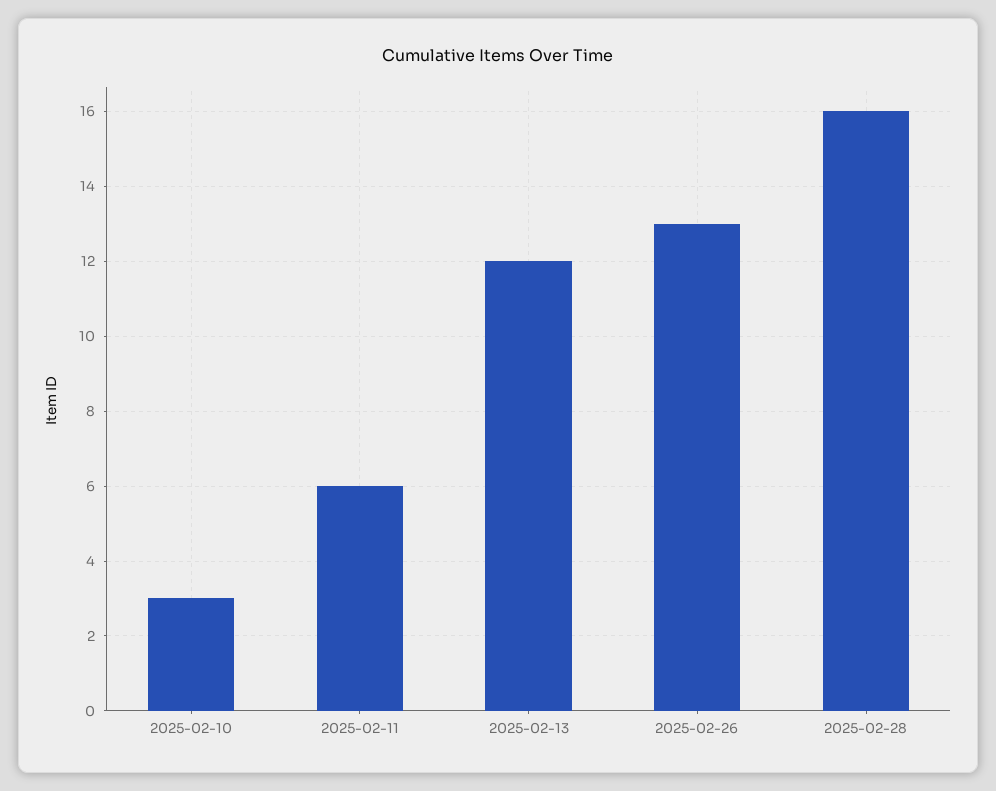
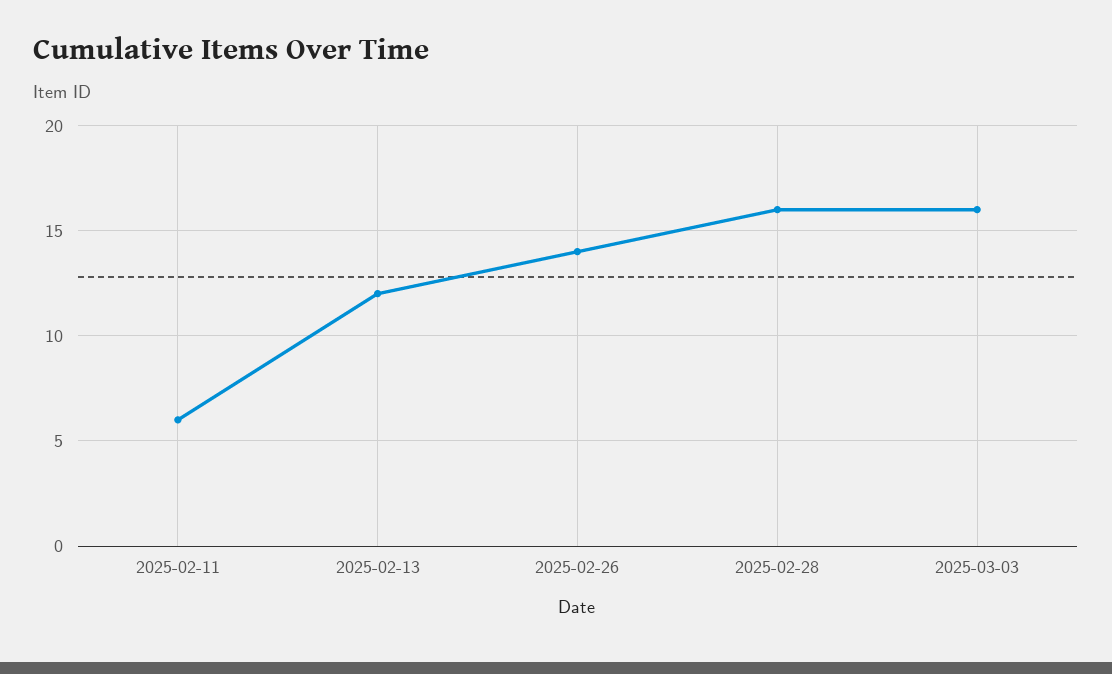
2025-02-10: 3 -> none
2025-02-26: 13 -> 14
2025-03-03: none -> 16

